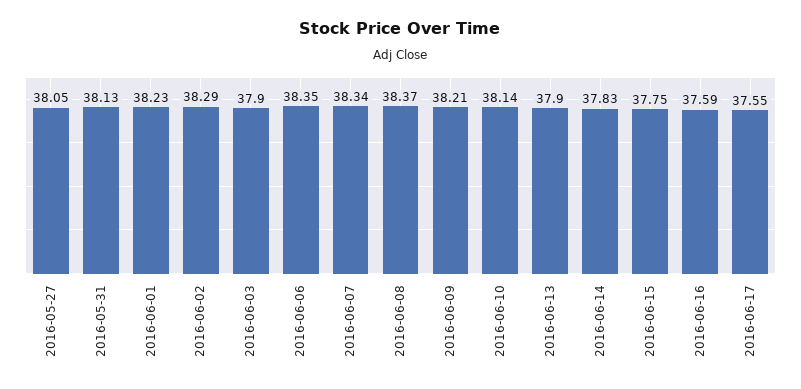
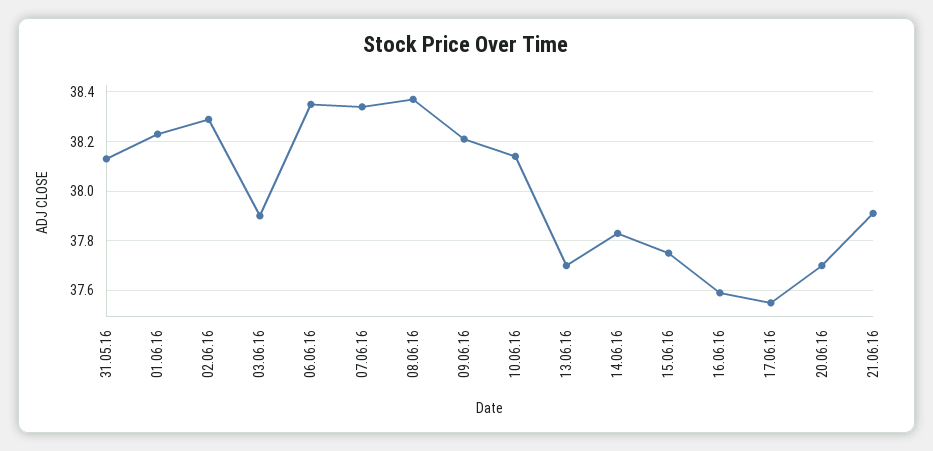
2016-05-27: 38.05 -> none
2016-06-13: 37.9 -> 37.7
20.06.16: none -> 37.7
21.06.16: none -> 37.9

